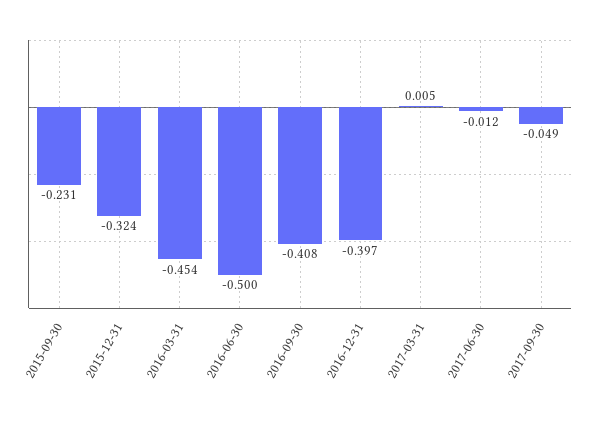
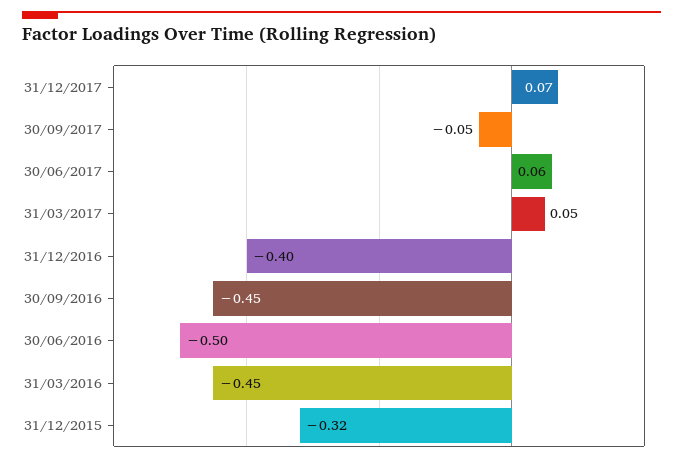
2015-09-30: -0.231 -> none
2016-09-30: -0.408 -> -0.45
2017-03-31: 0.005 -> 0.05
2017-06-30: -0.012 -> 0.06
31/12/2017: none -> 0.07

